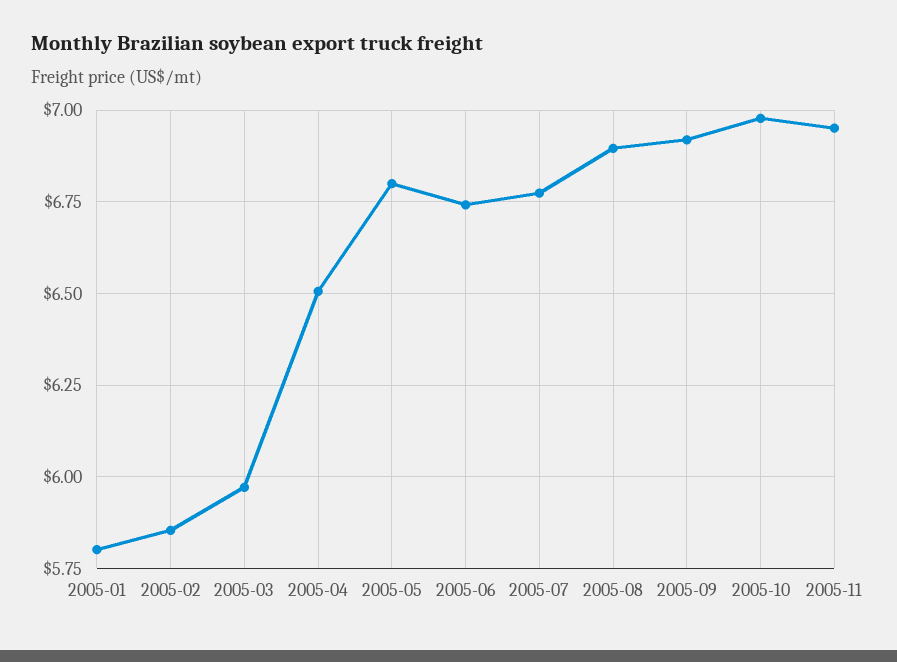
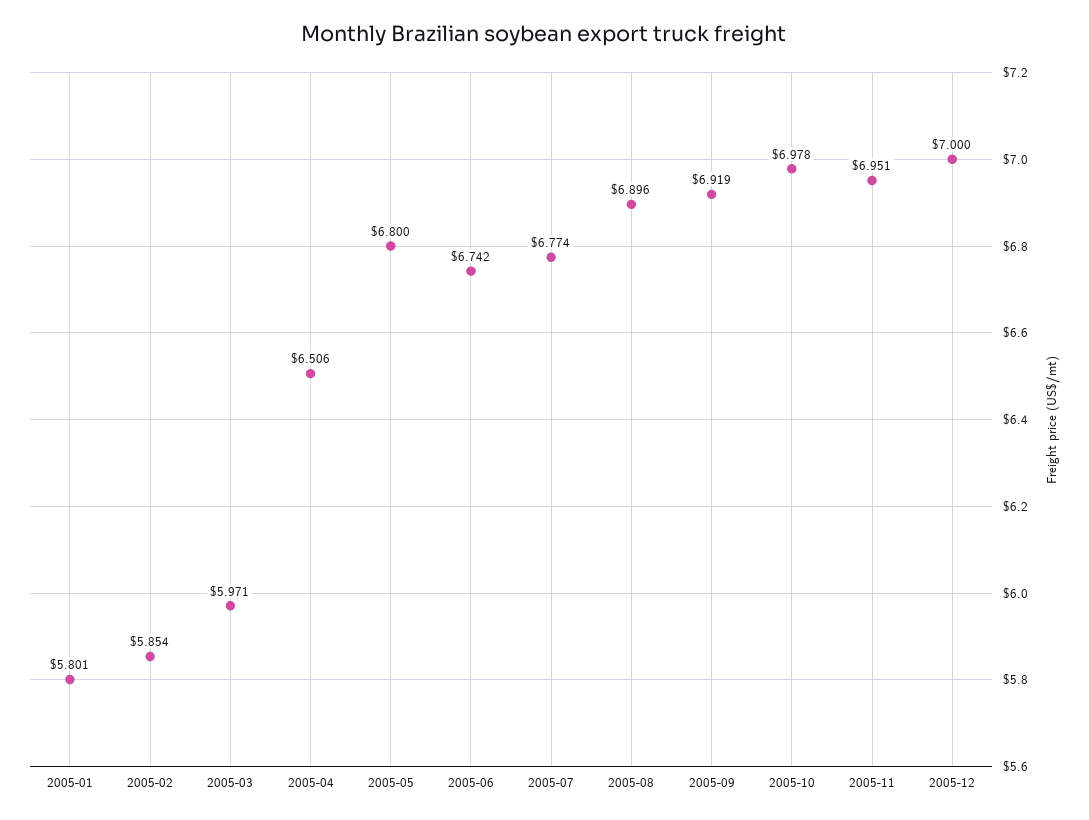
2005-12: none -> 7

